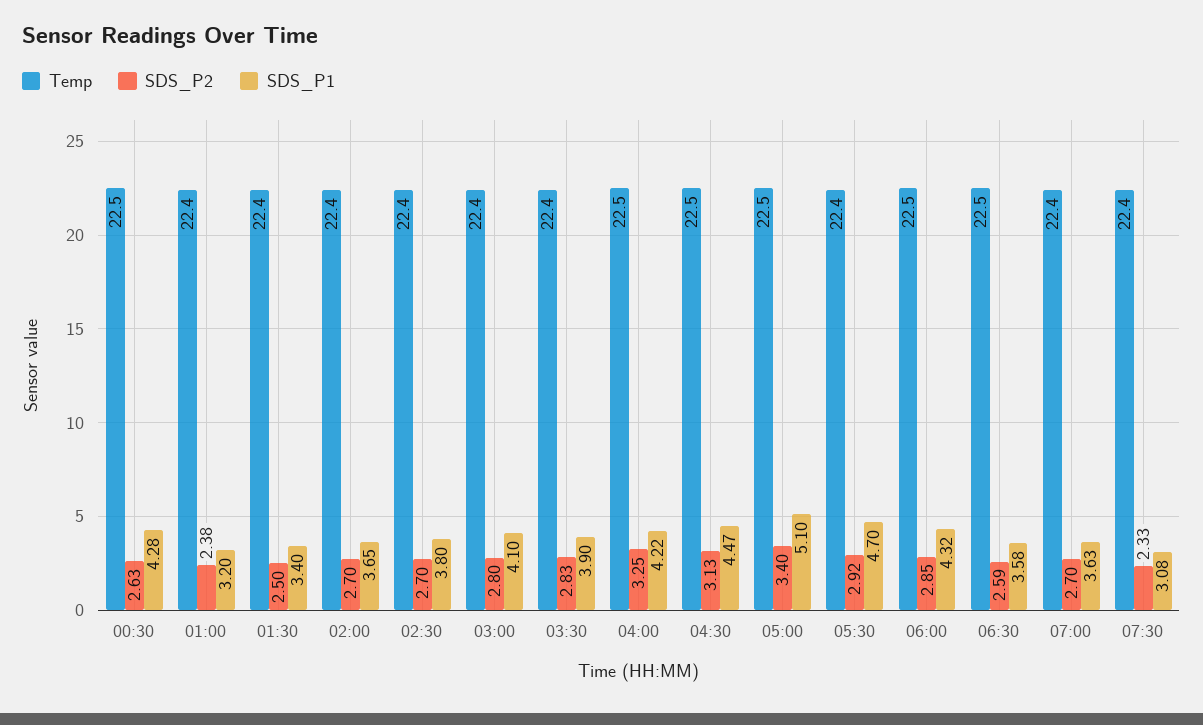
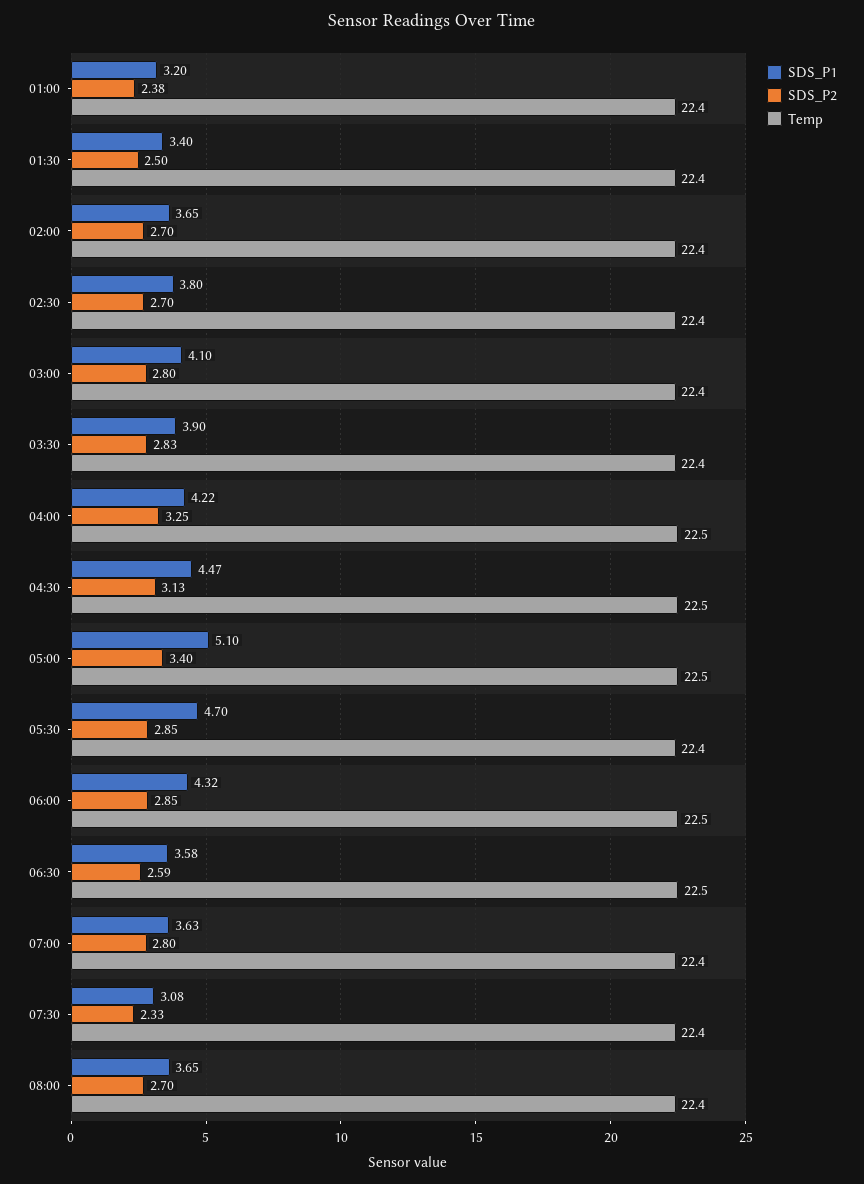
Temp, 00:30: 22.5 -> none
SDS_P2, 00:30: 2.63 -> none
SDS_P1, 00:30: 4.28 -> none
SDS_P2, 05:30: 2.92 -> 2.85
SDS_P2, 07:00: 2.7 -> 2.8
SDS_P1, 08:00: none -> 3.65
SDS_P2, 08:00: none -> 2.7
Temp, 08:00: none -> 22.4

